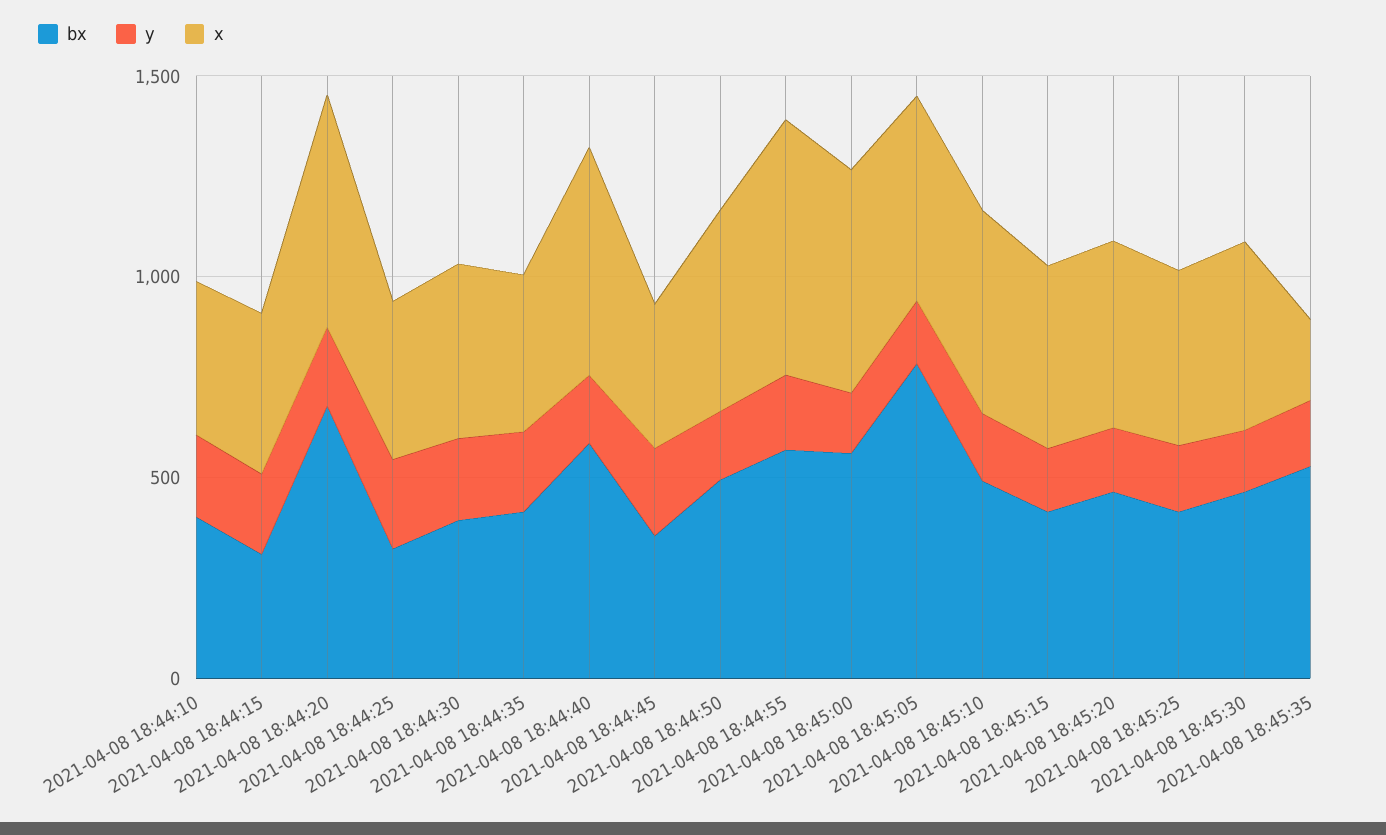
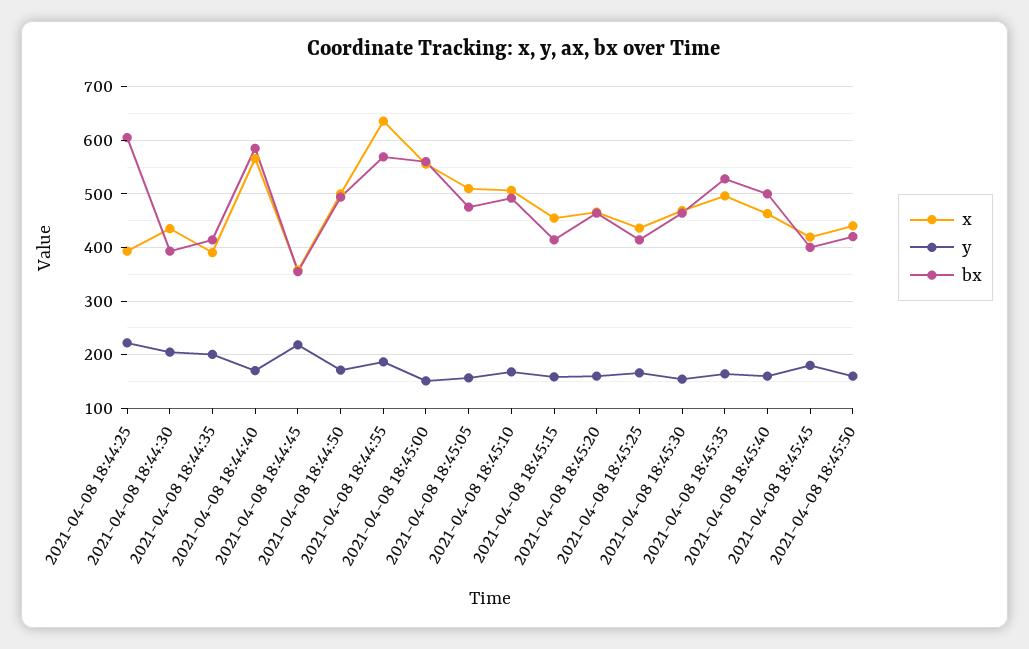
bx, 2021-04-08 18:44:10: 400 -> none
y, 2021-04-08 18:44:10: 200 -> none
x, 2021-04-08 18:44:10: 400 -> none
bx, 2021-04-08 18:44:15: 300 -> none
y, 2021-04-08 18:44:15: 200 -> none
x, 2021-04-08 18:44:15: 400 -> none
bx, 2021-04-08 18:44:20: 700 -> none
y, 2021-04-08 18:44:20: 200 -> none
x, 2021-04-08 18:44:20: 600 -> none
bx, 2021-04-08 18:44:25: 300 -> 600
bx, 2021-04-08 18:45:05: 800 -> 480
x, 2021-04-08 18:45:35: 200 -> 500
x, 2021-04-08 18:45:40: none -> 460
y, 2021-04-08 18:45:40: none -> 160
bx, 2021-04-08 18:45:40: none -> 500
x, 2021-04-08 18:45:45: none -> 420
y, 2021-04-08 18:45:45: none -> 180
bx, 2021-04-08 18:45:45: none -> 400
x, 2021-04-08 18:45:50: none -> 440
y, 2021-04-08 18:45:50: none -> 160
bx, 2021-04-08 18:45:50: none -> 420

